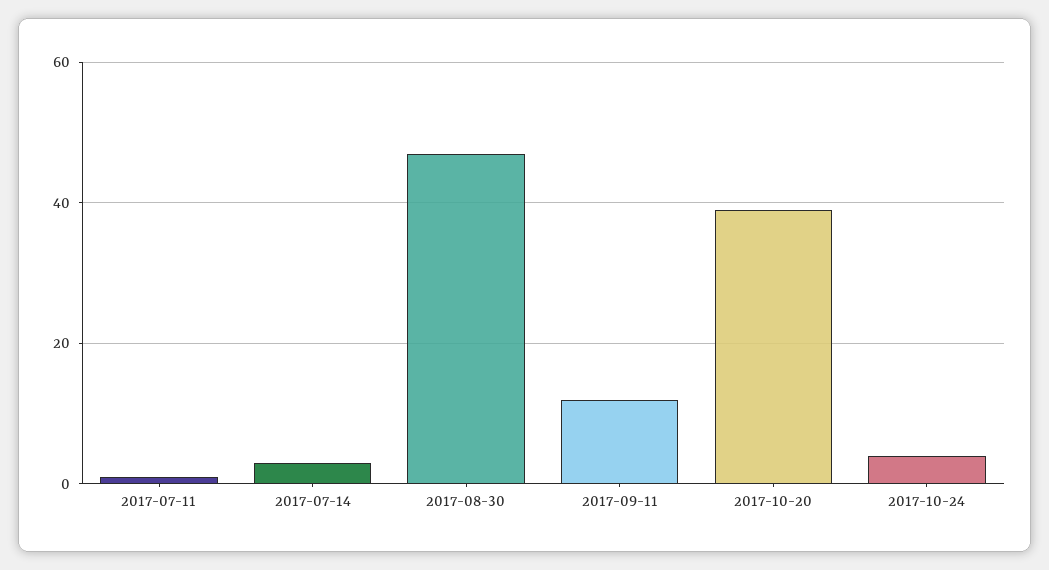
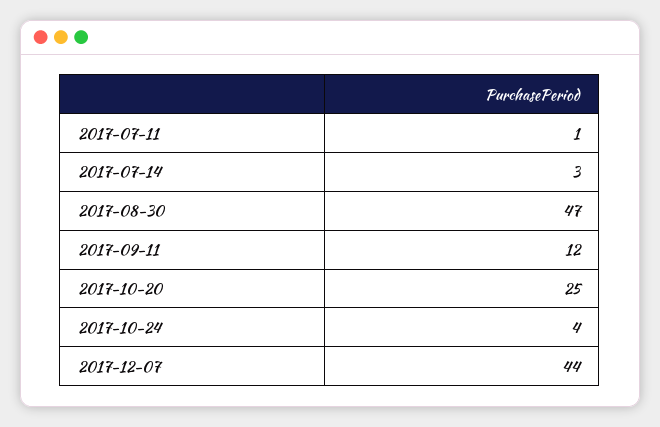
2017-10-20: 40 -> 25
2017-12-07: none -> 44

